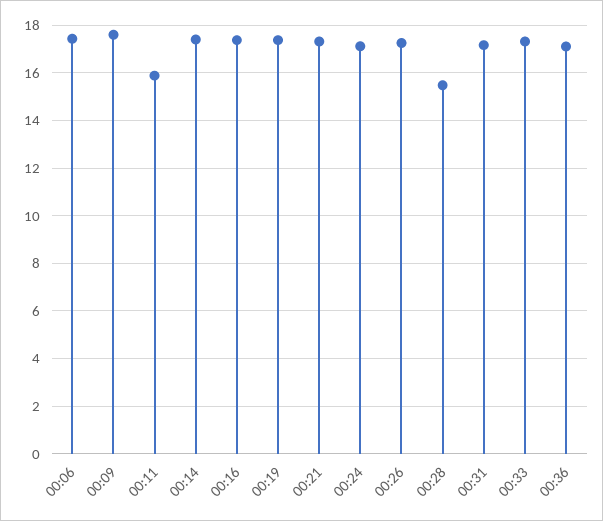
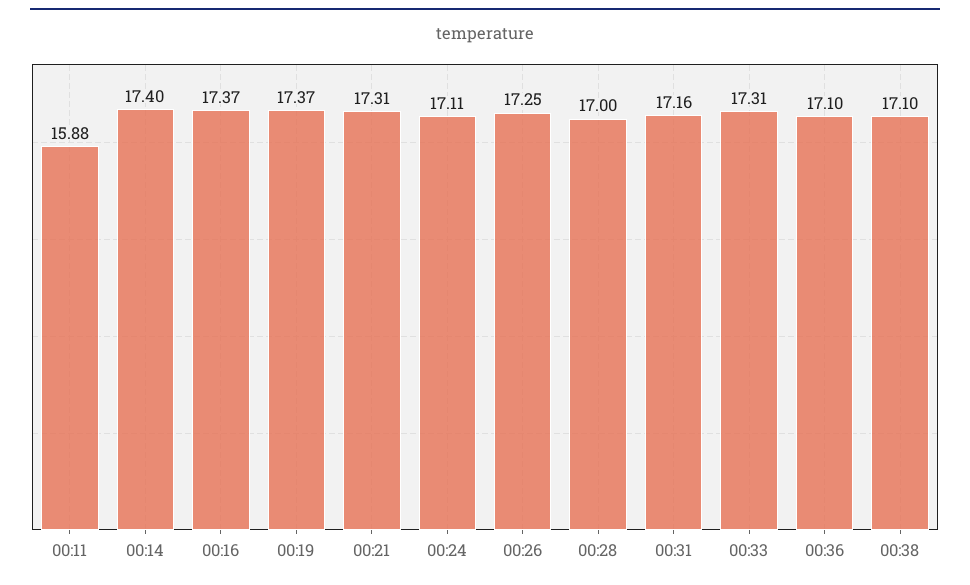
00:06: 17.5 -> none
00:09: 17.5 -> none
00:28: 15.5 -> 17
00:38: none -> 17.1

